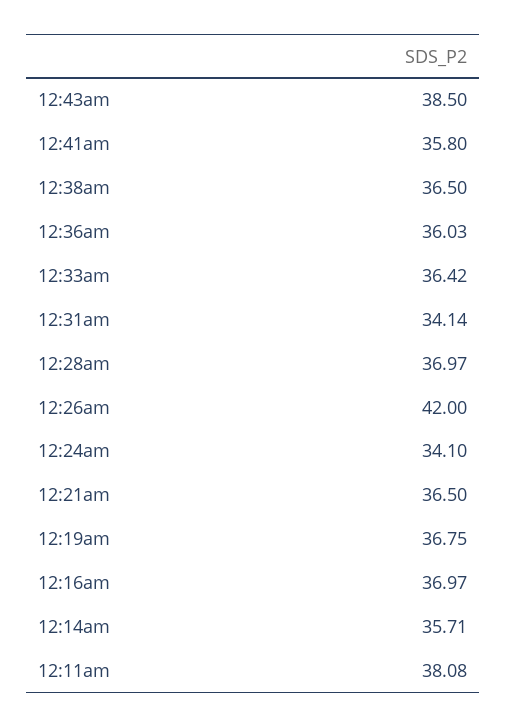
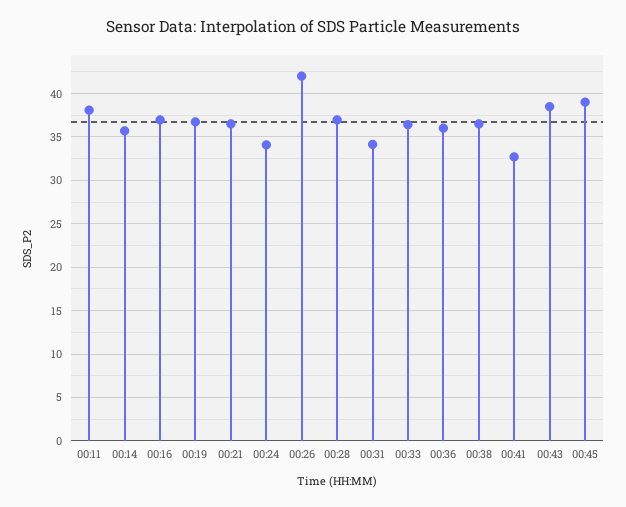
12:41am: 35.8 -> 33
00:45: none -> 39

